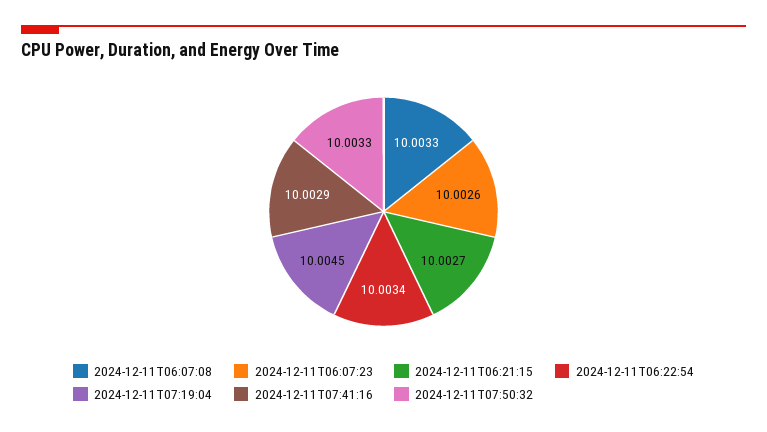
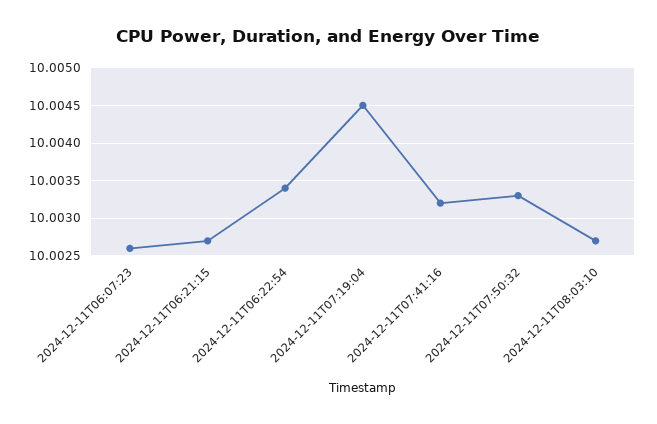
2024-12-11T06:07:08: 10.0033 -> none
2024-12-11T07:41:16: 10.0029 -> 10.0032
2024-12-11T08:03:10: none -> 10.0027

